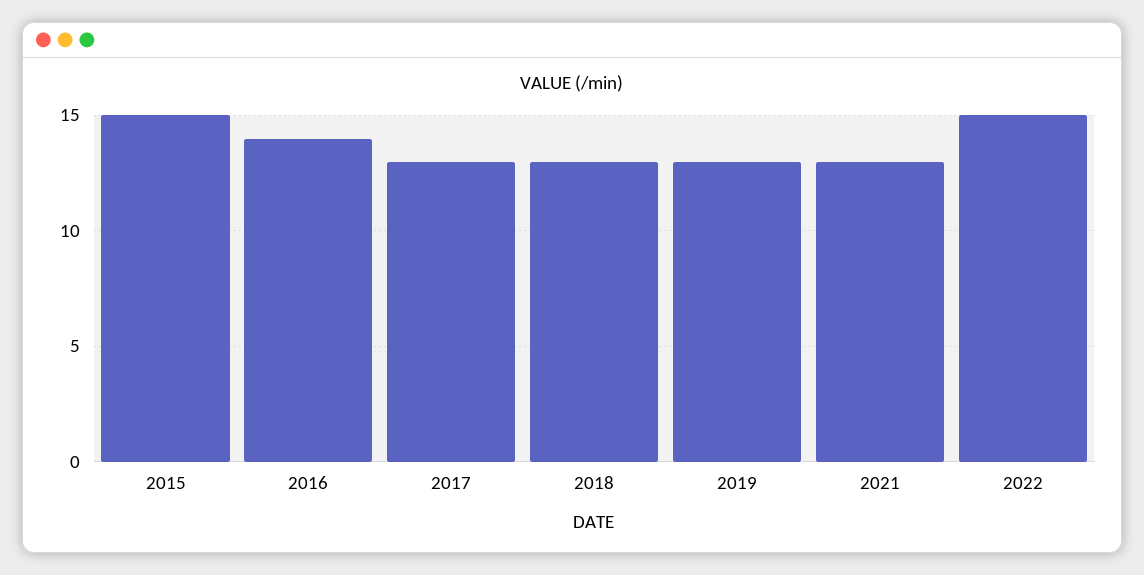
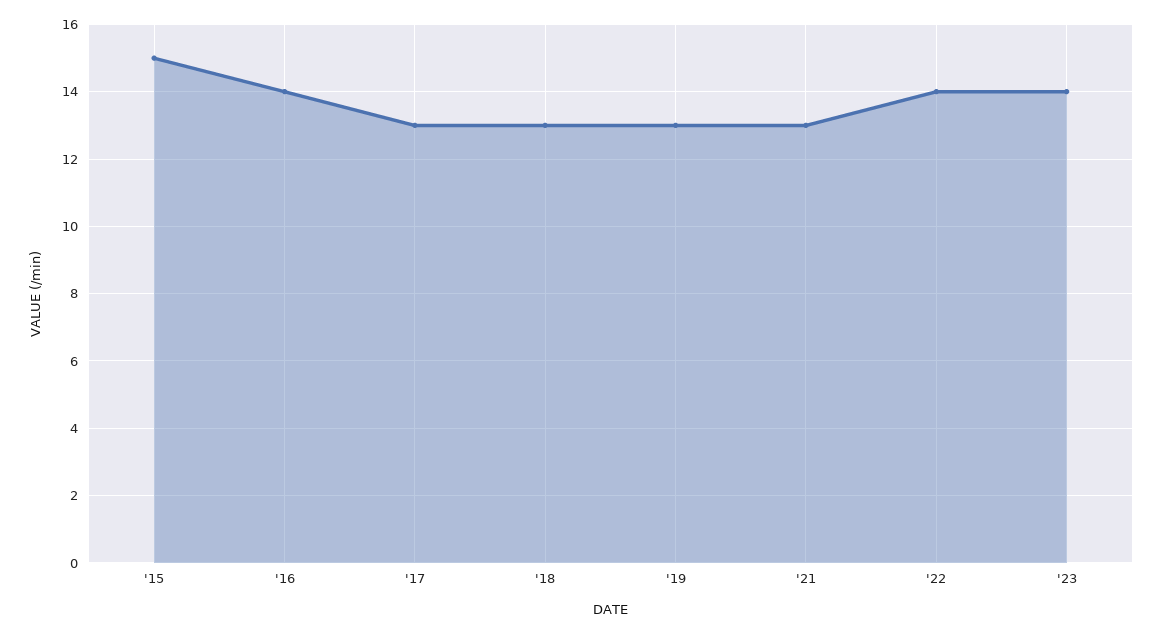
2022: 15 -> 14
'23: none -> 14

